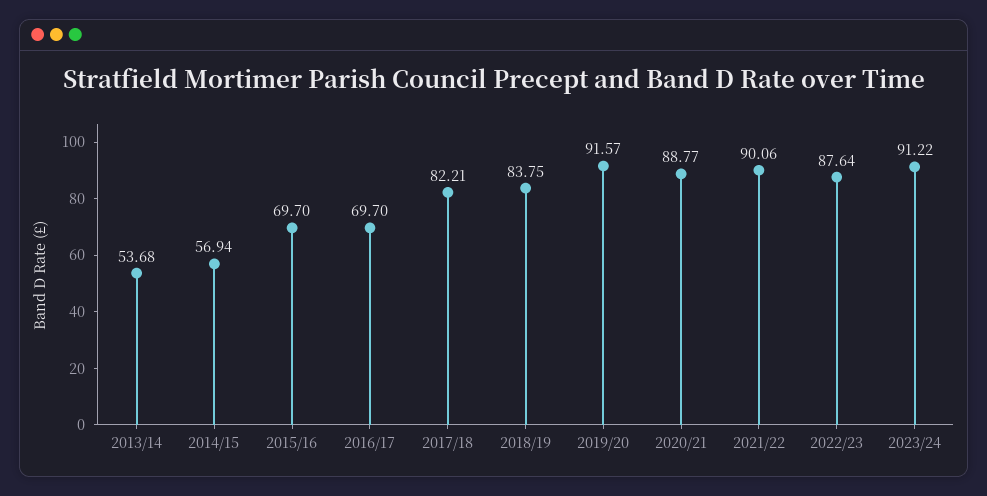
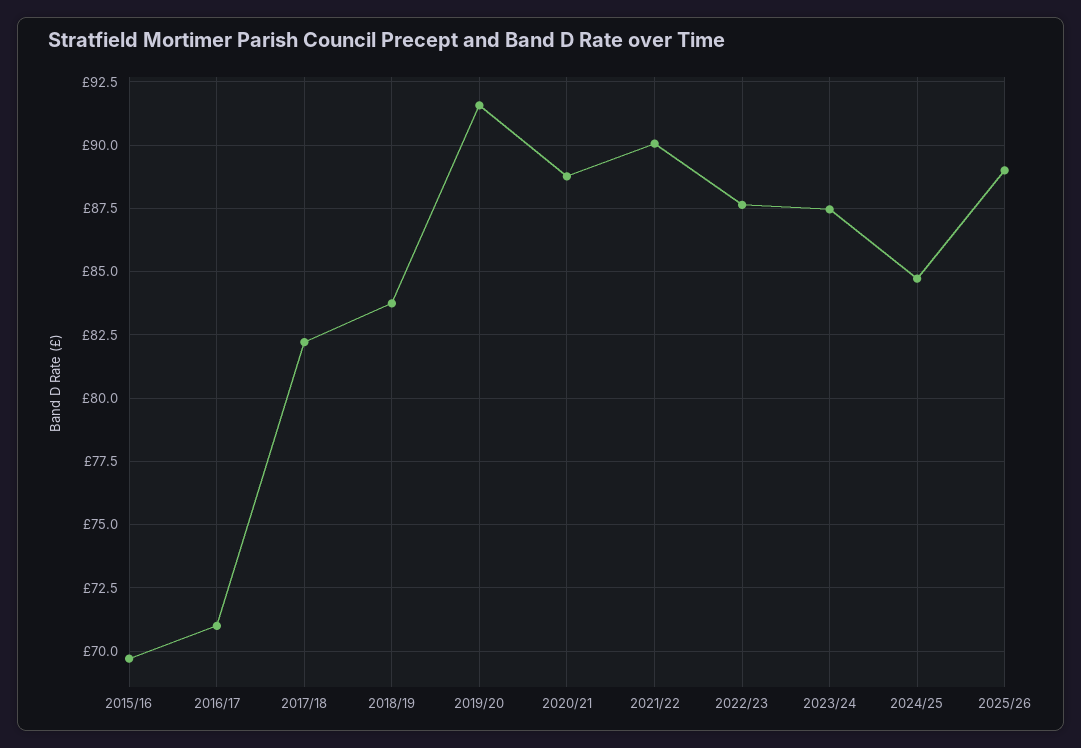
2013/14: 53.68 -> none
2014/15: 56.94 -> none
2016/17: 69.7 -> 71
2023/24: 91.22 -> 87.5
2024/25: none -> 84.75
2025/26: none -> 89

